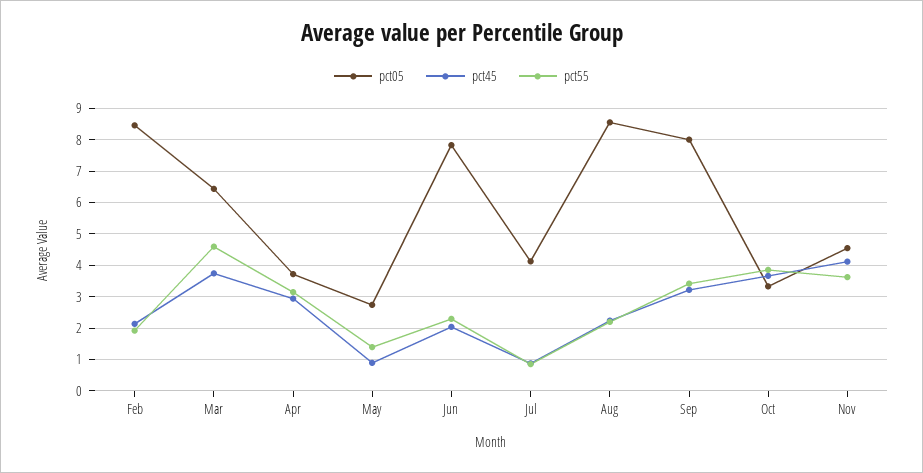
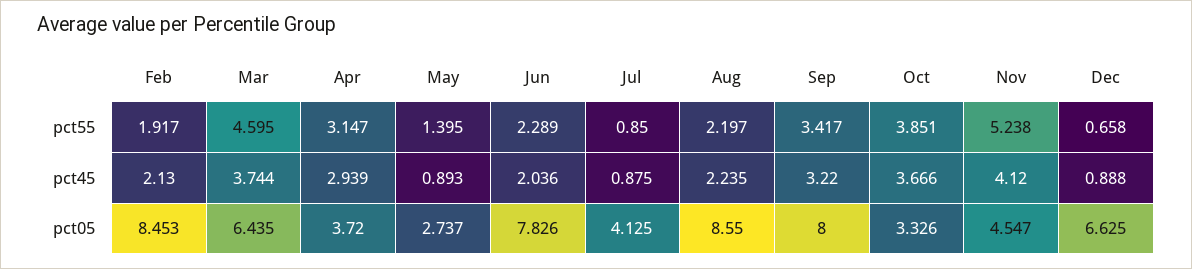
pct55, Nov: 3.6 -> 5.238
pct55, Dec: none -> 0.658
pct45, Dec: none -> 0.888
pct05, Dec: none -> 6.625

